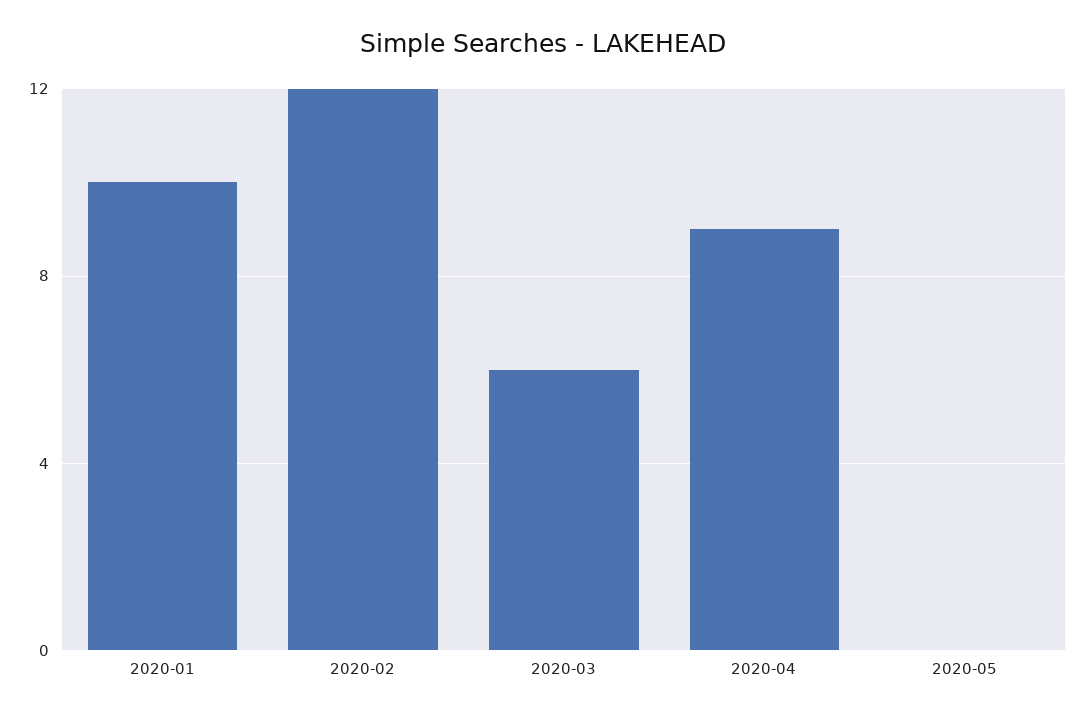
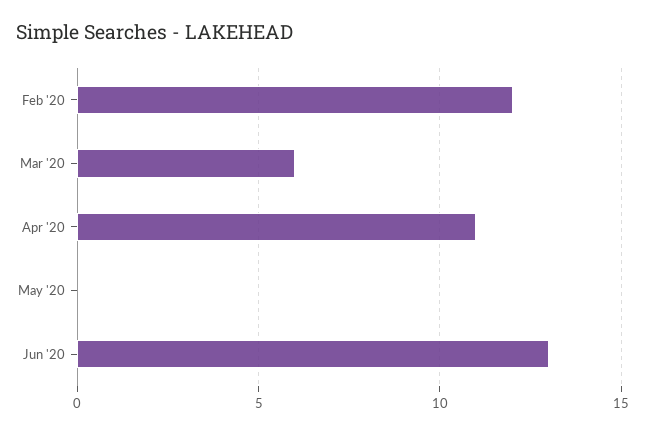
2020-01: 10 -> none
2020-04: 9 -> 11
Jun '20: none -> 13

